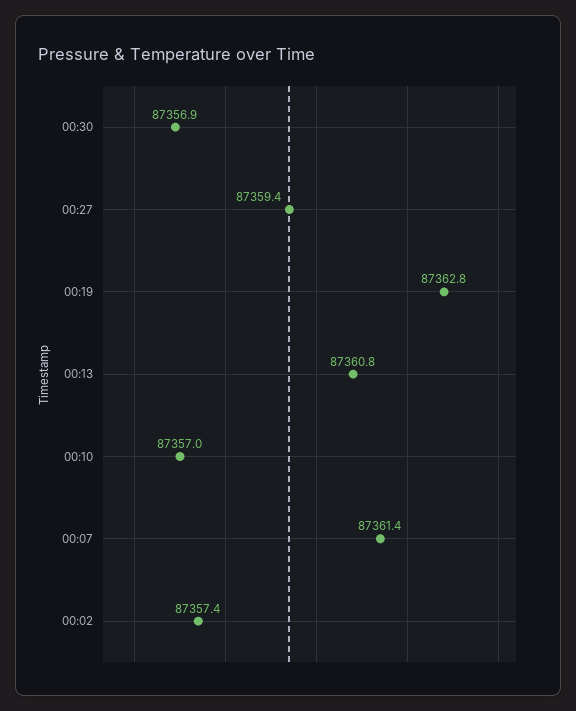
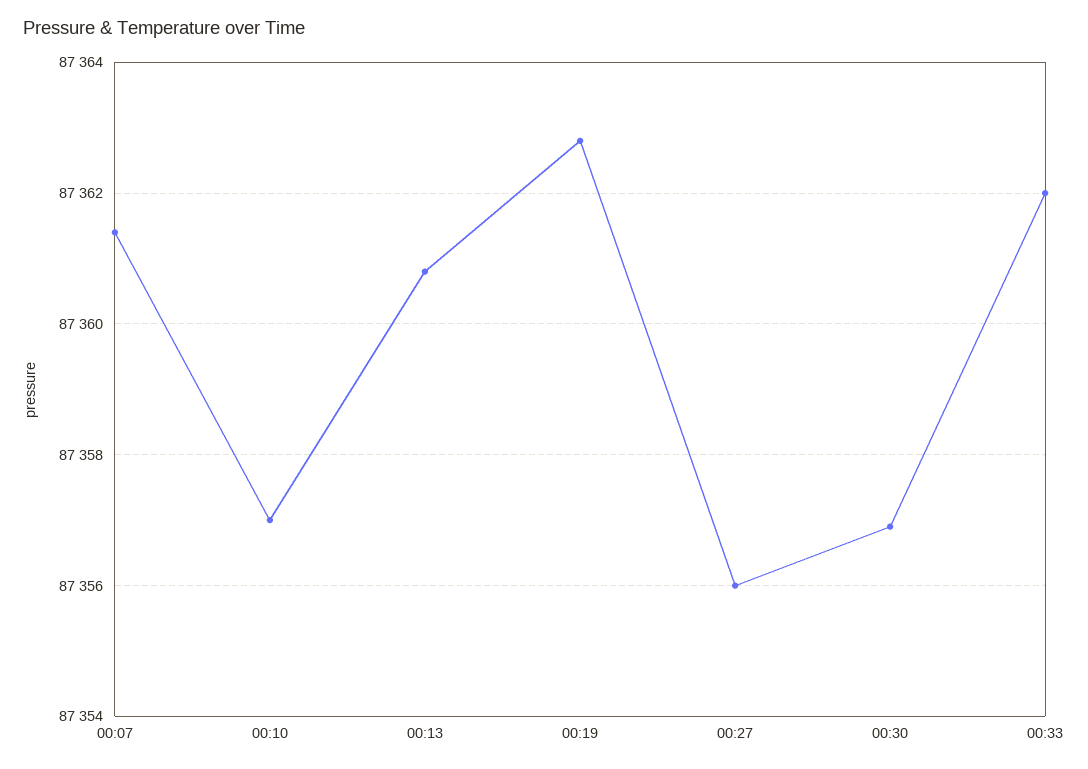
00:27: 87359.4 -> 87356
00:02: 87357.4 -> none
00:33: none -> 87362

